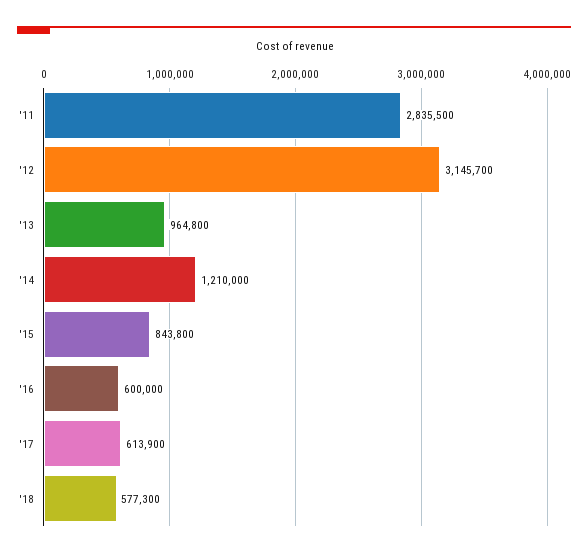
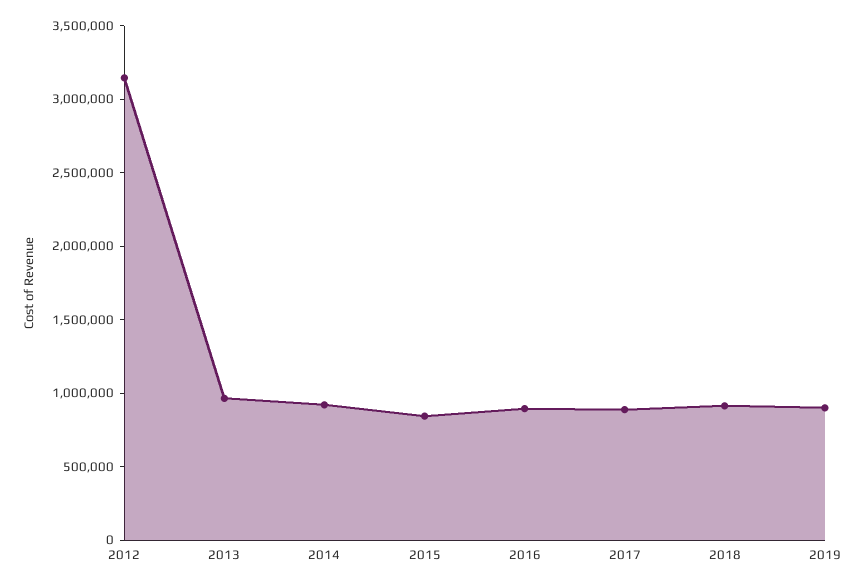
'11: 2835500 -> none
'14: 1210000 -> 900000
'16: 600000 -> 900000
'17: 613900 -> 900000
'18: 577300 -> 900000
2019: none -> 900000

